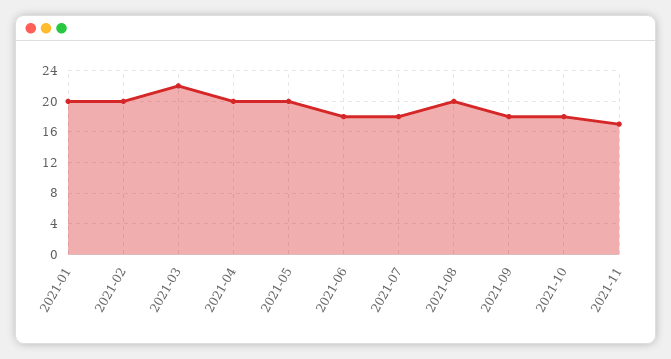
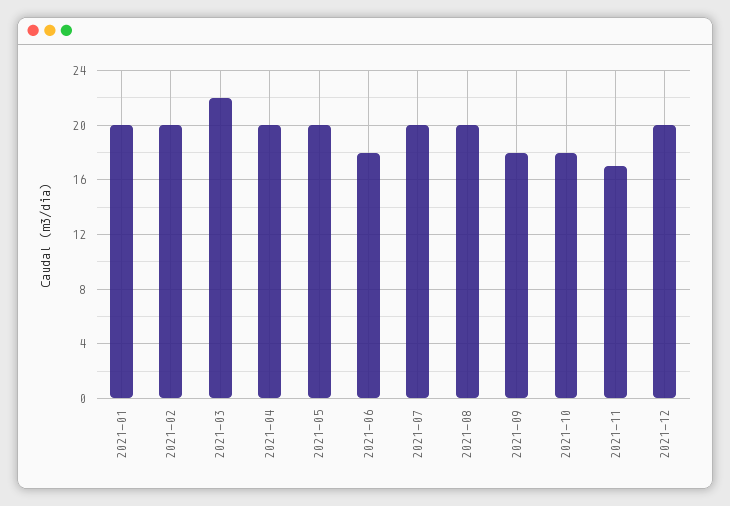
2021-07: 18 -> 20
2021-12: none -> 20

